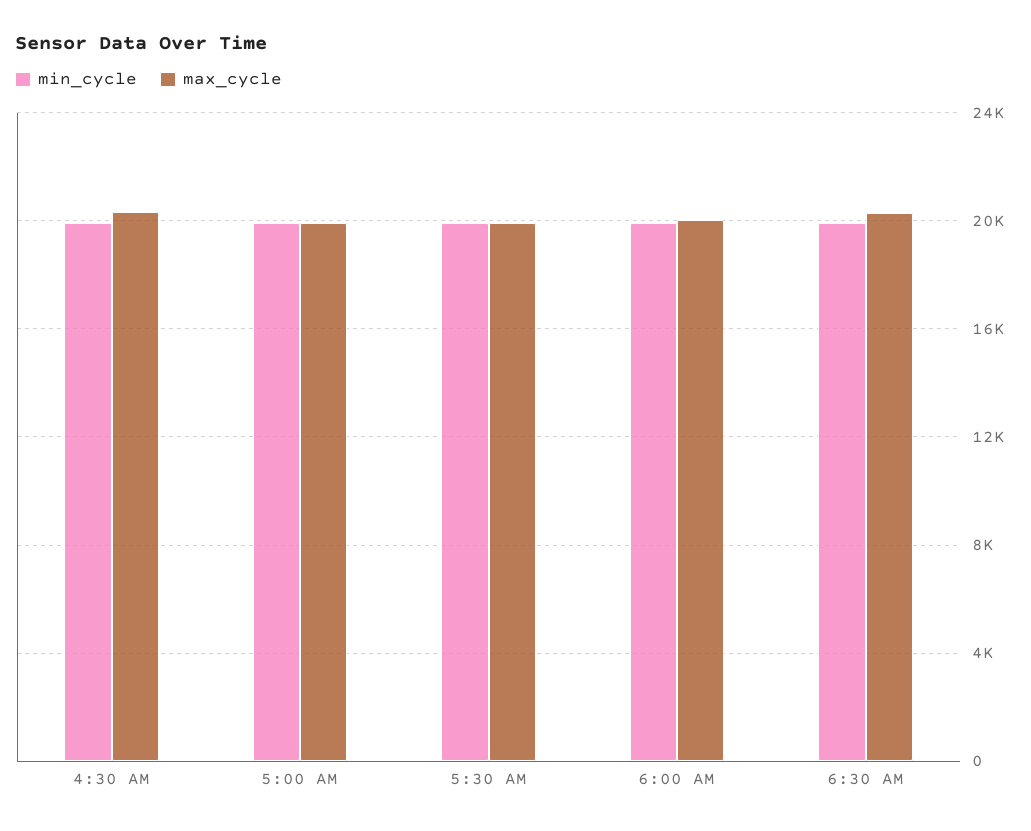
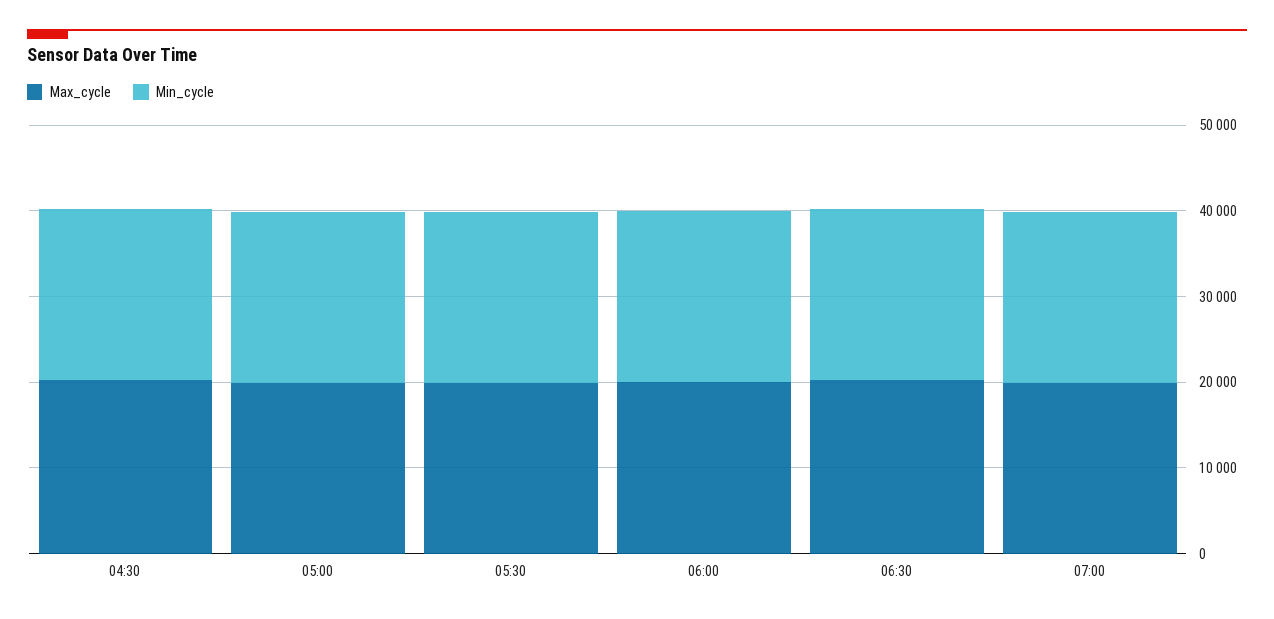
max_cycle, 07:00: none -> 20000
min_cycle, 07:00: none -> 20000

